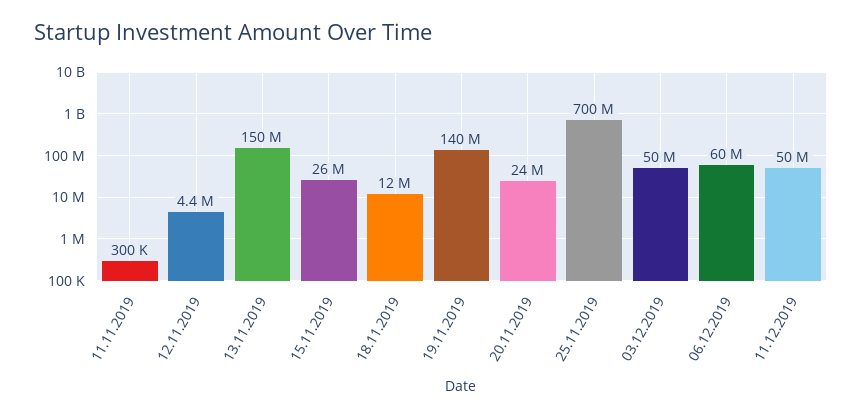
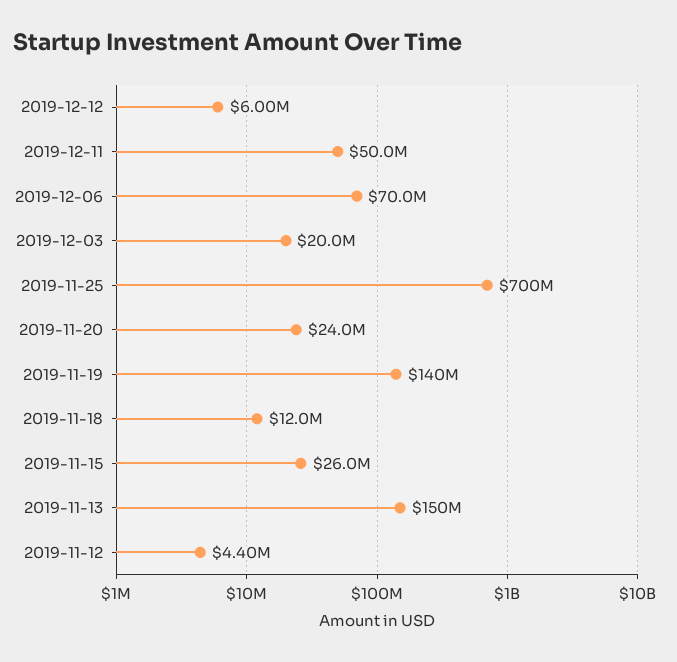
11.11.2019: 300000 -> none
03.12.2019: 50000000 -> 20000000
06.12.2019: 60000000 -> 70000000
2019-12-12: none -> 6000000

